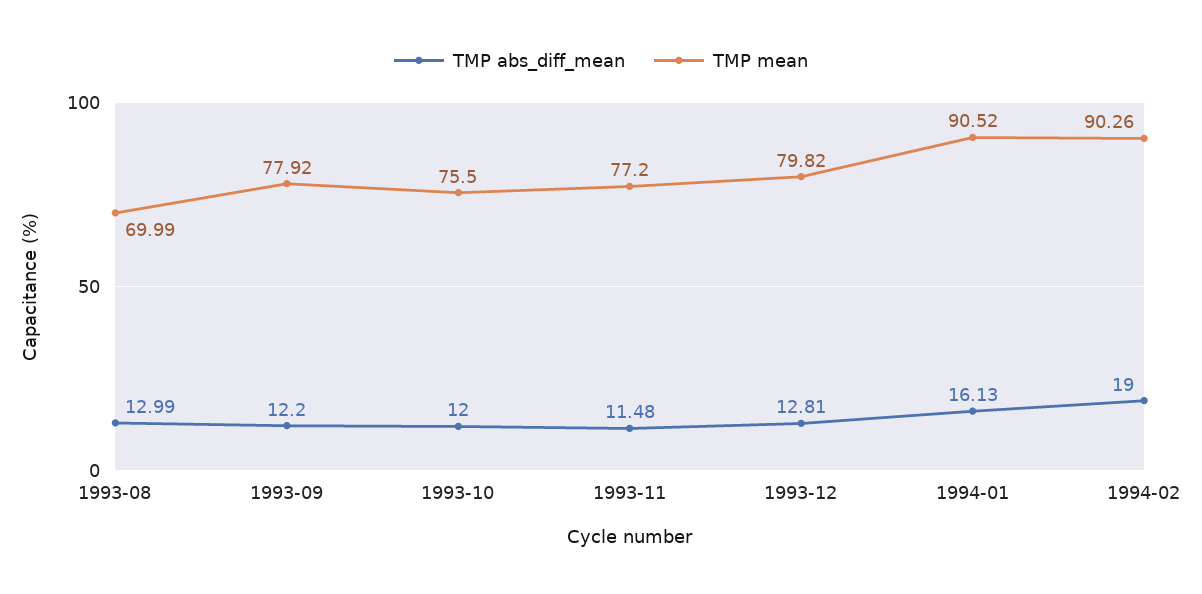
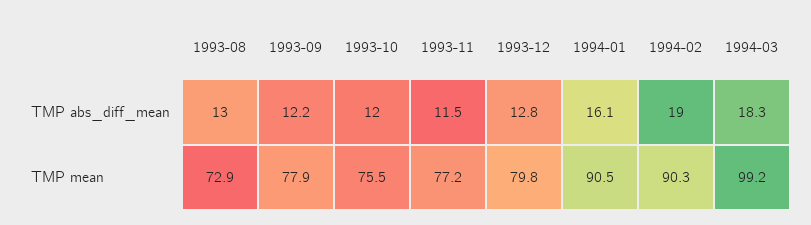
TMP mean, 1993-08: 69.99 -> 72.9
TMP abs_diff_mean, 1994-03: none -> 18.3
TMP mean, 1994-03: none -> 99.2

